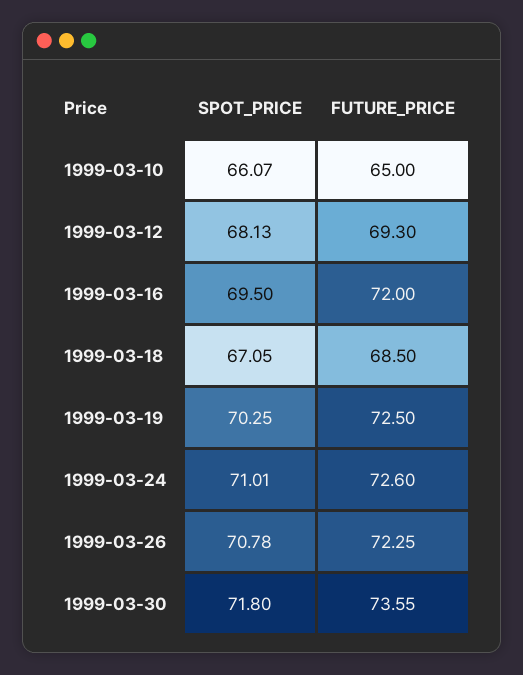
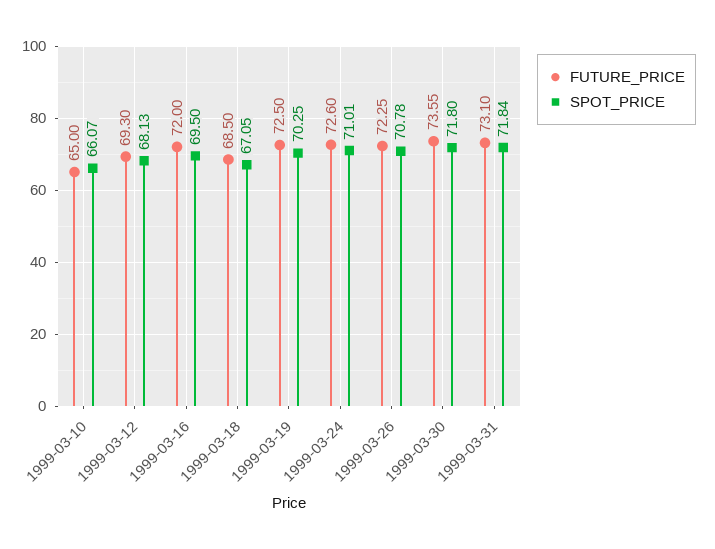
FUTURE_PRICE, 1999-03-31: none -> 73.1
SPOT_PRICE, 1999-03-31: none -> 71.84

